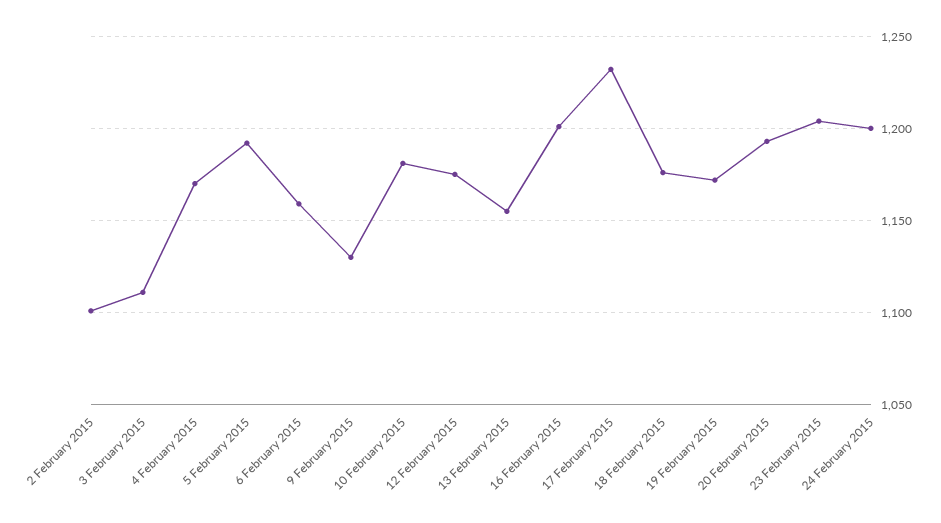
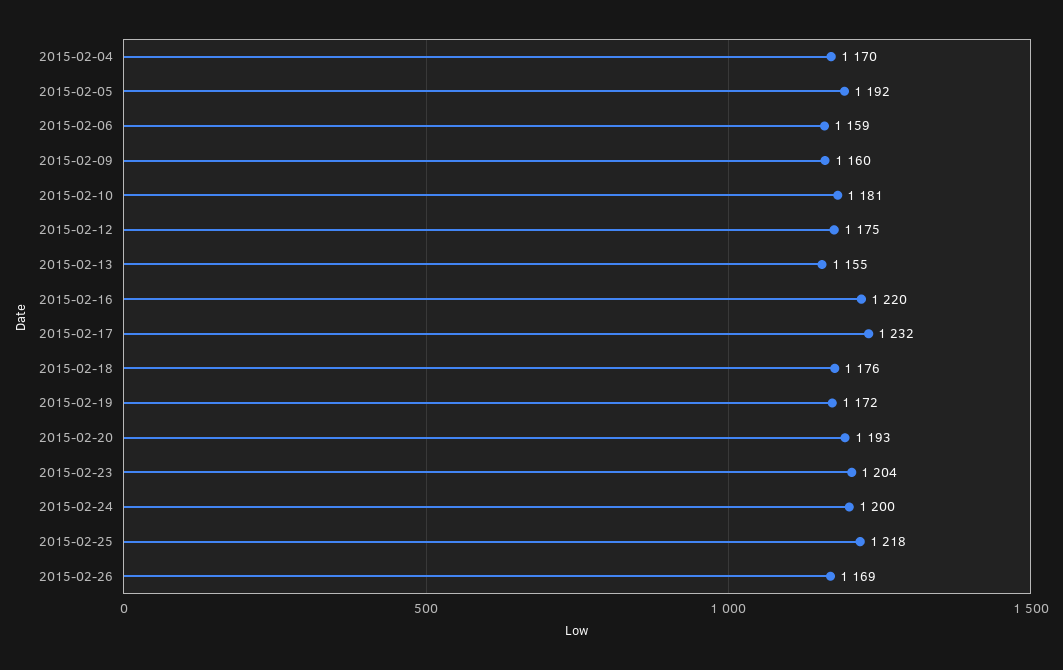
2 February 2015: 1100 -> none
3 February 2015: 1110 -> none
9 February 2015: 1130 -> 1160
16 February 2015: 1200 -> 1220
2015-02-25: none -> 1218
2015-02-26: none -> 1169

